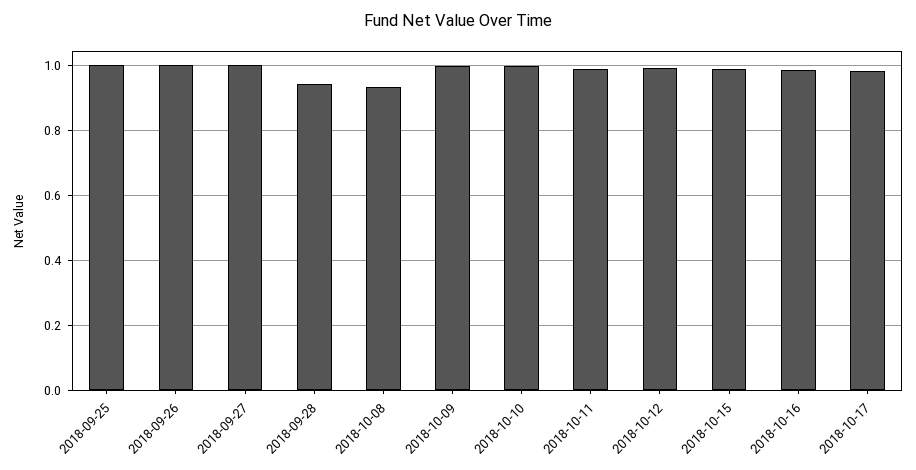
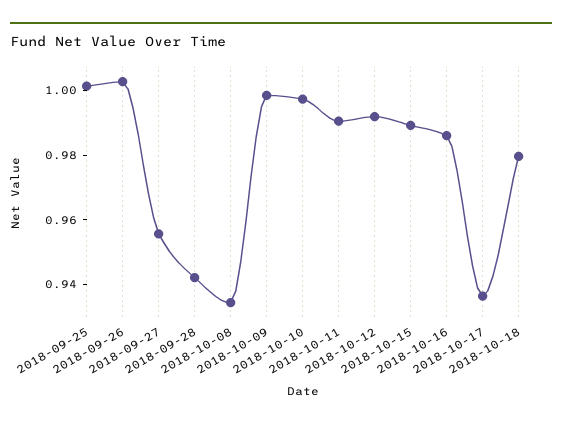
2018-09-27: 1 -> 0.955
2018-10-17: 0.98 -> 0.935
2018-10-18: none -> 0.98

